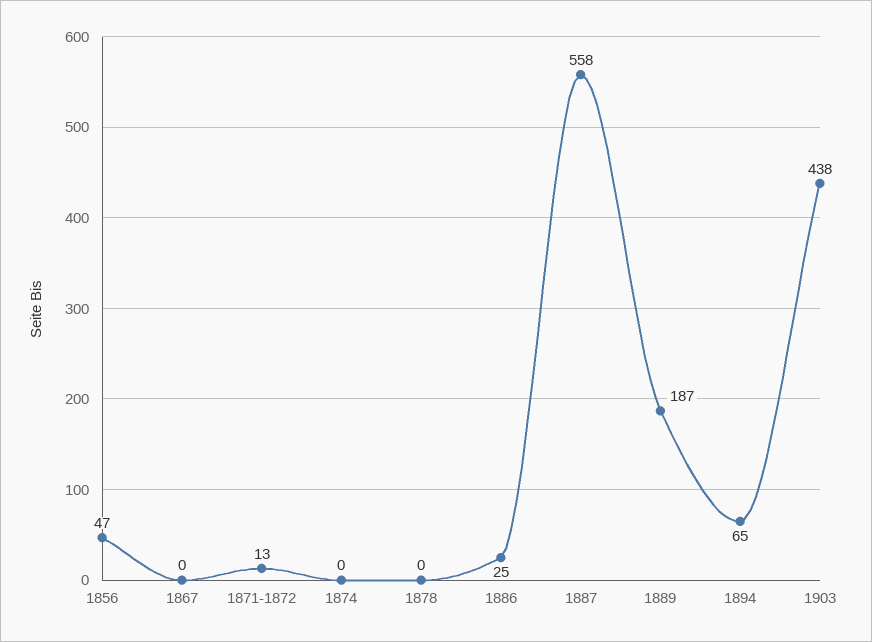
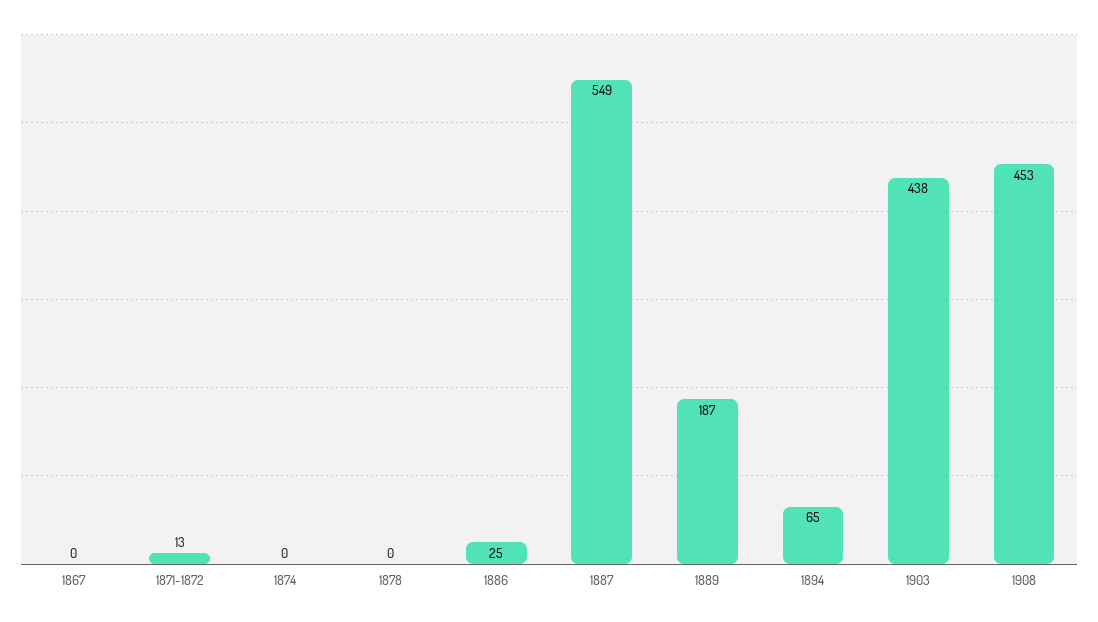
1856: 47 -> none
1887: 558 -> 549
1908: none -> 453

